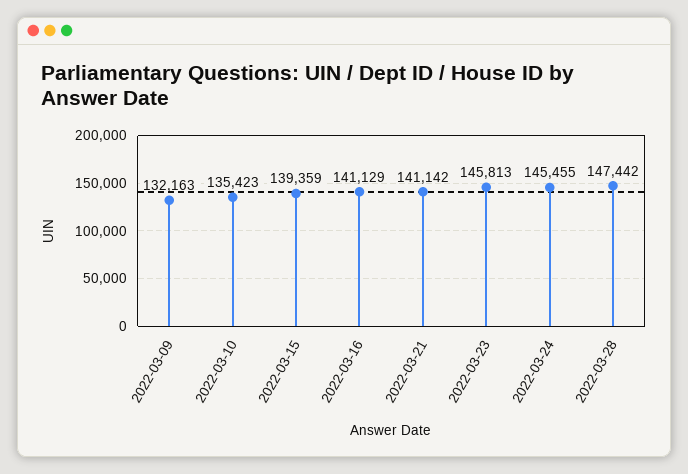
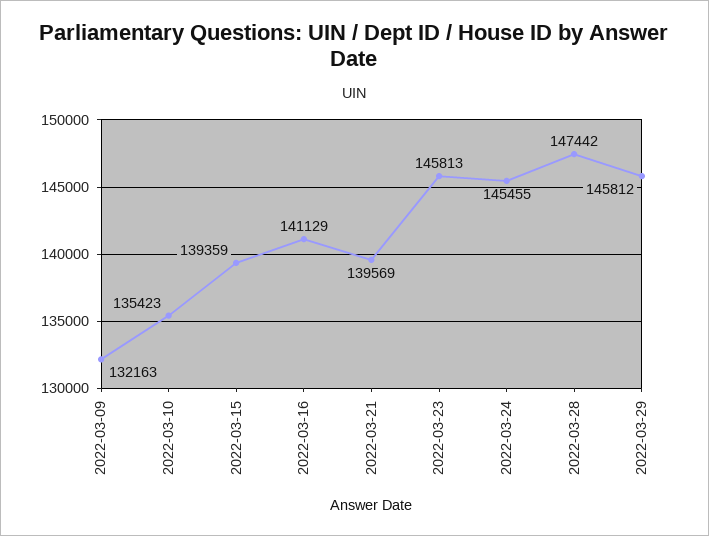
2022-03-21: 141142 -> 139569
2022-03-29: none -> 145812

